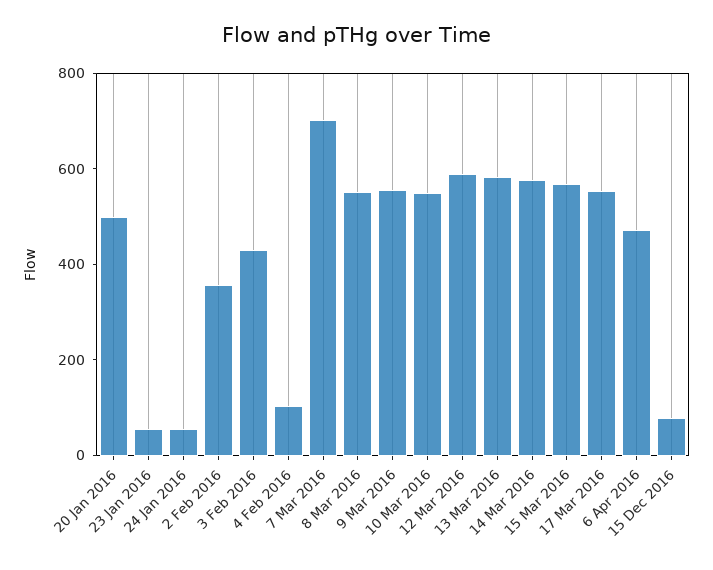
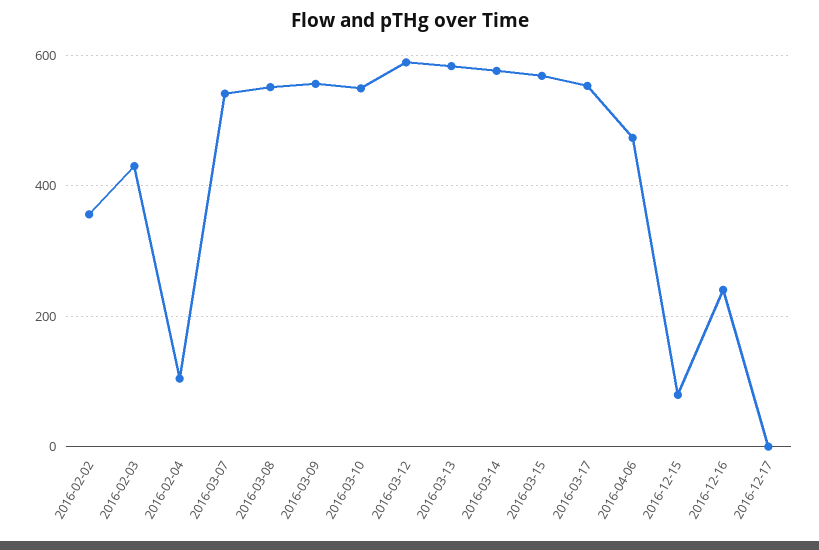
20 Jan 2016: 500 -> none
23 Jan 2016: 50 -> none
24 Jan 2016: 50 -> none
7 Mar 2016: 700 -> 540
2016-12-16: none -> 240
2016-12-17: none -> 0

